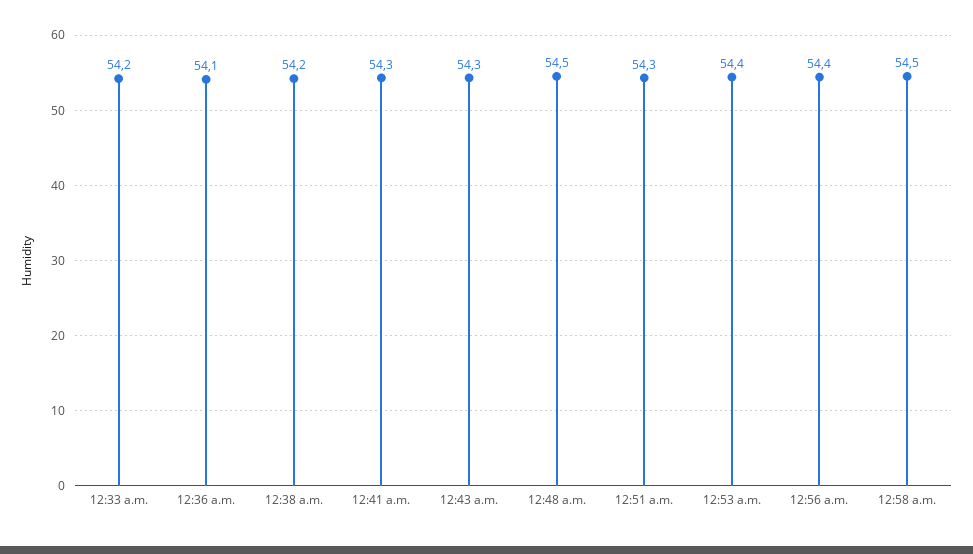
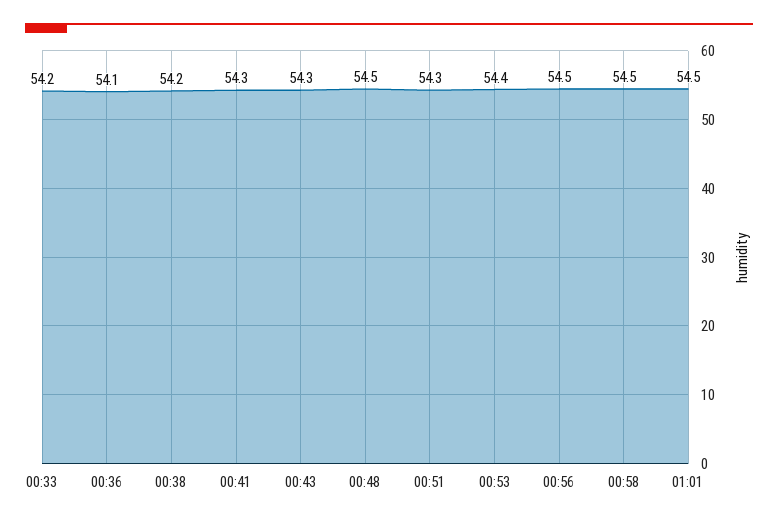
12:56 a.m.: 54.4 -> 54.5
01:01: none -> 54.5

